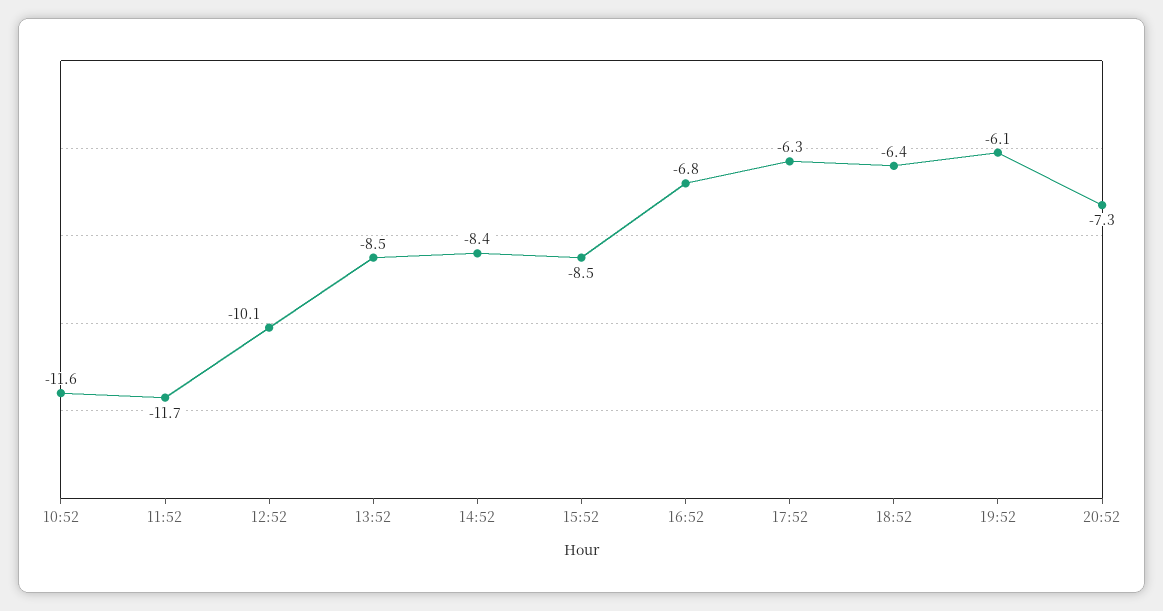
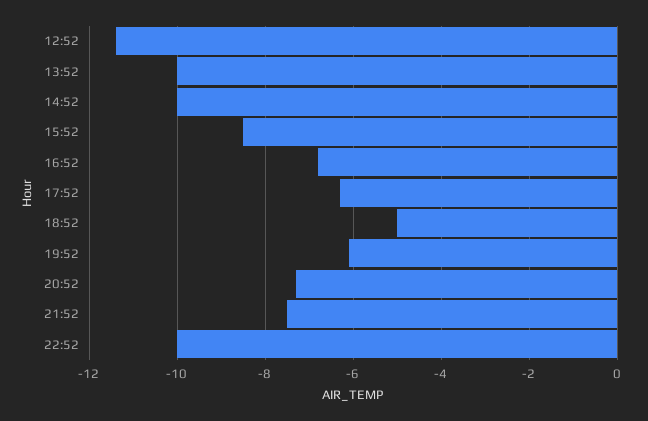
10:52: -11.6 -> none
11:52: -11.7 -> none
12:52: -10.1 -> -11.5
13:52: -8.5 -> -10
14:52: -8.4 -> -10
18:52: -6.4 -> -5
21:52: none -> -7.5
22:52: none -> -10

